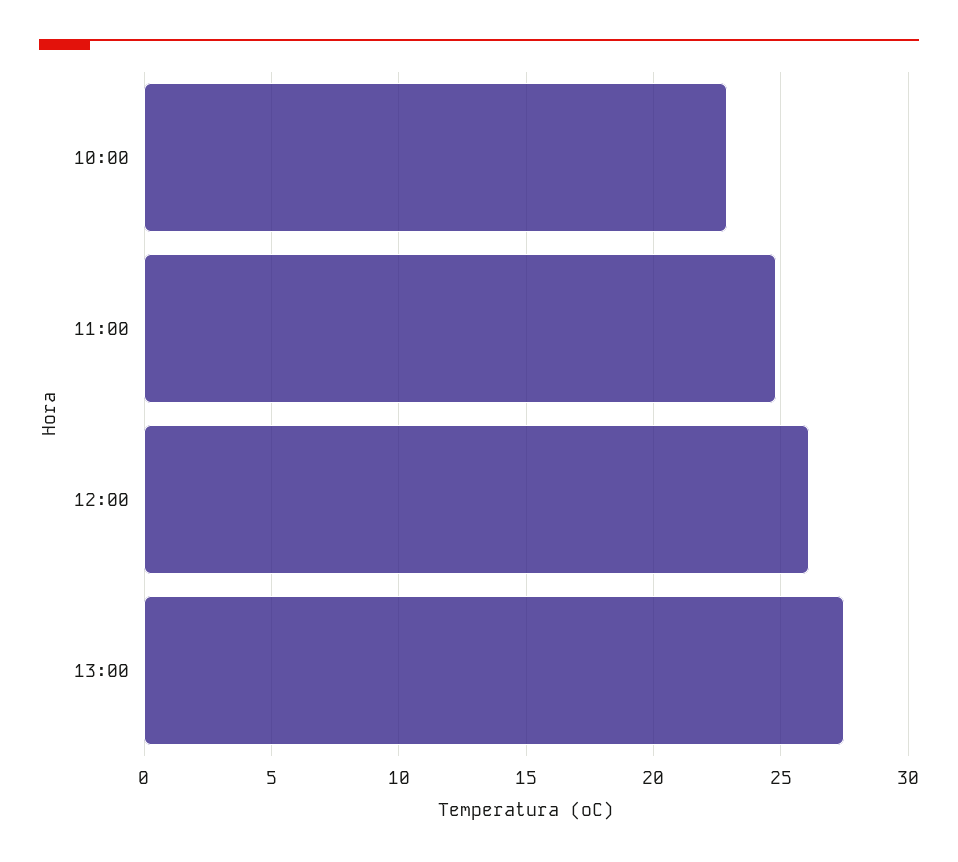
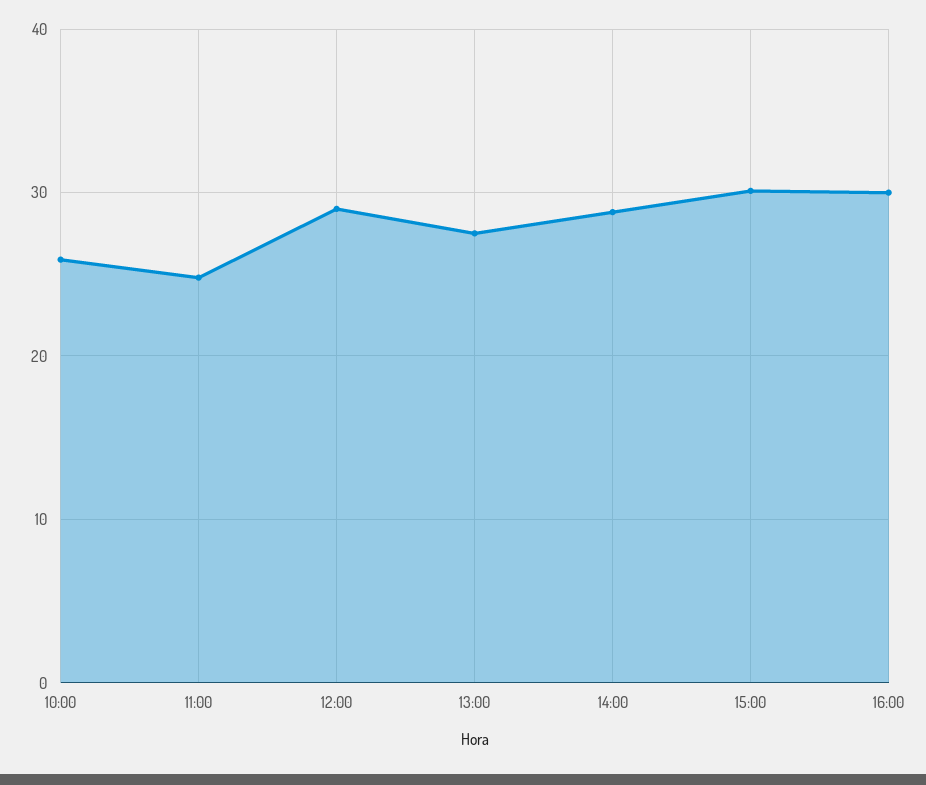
10:00: 23 -> 26
12:00: 26 -> 29
14:00: none -> 29
15:00: none -> 30
16:00: none -> 30

